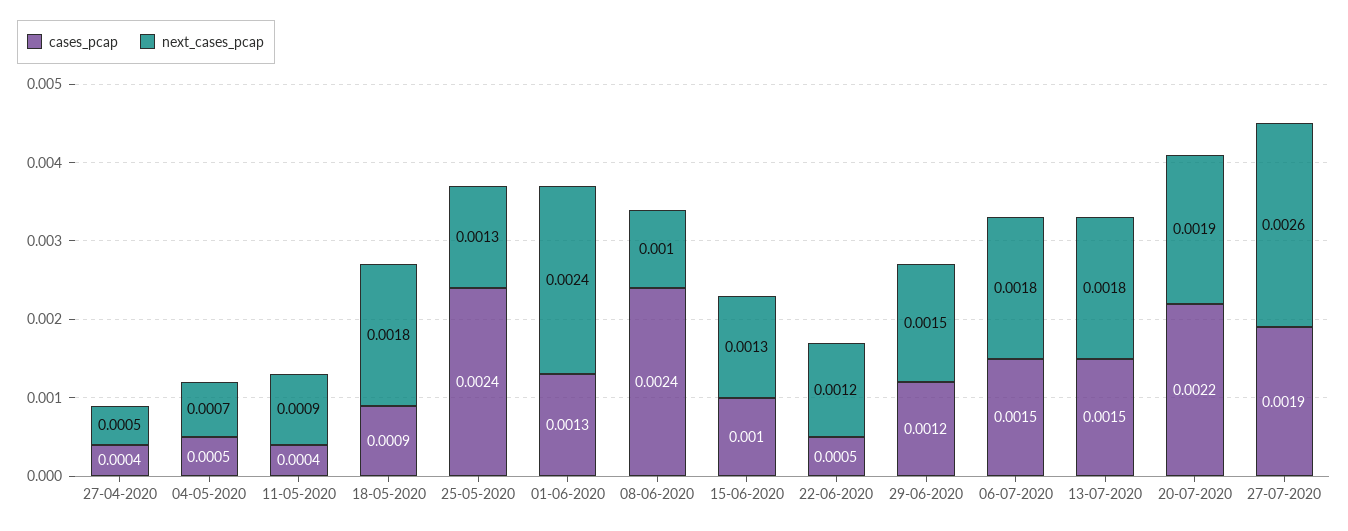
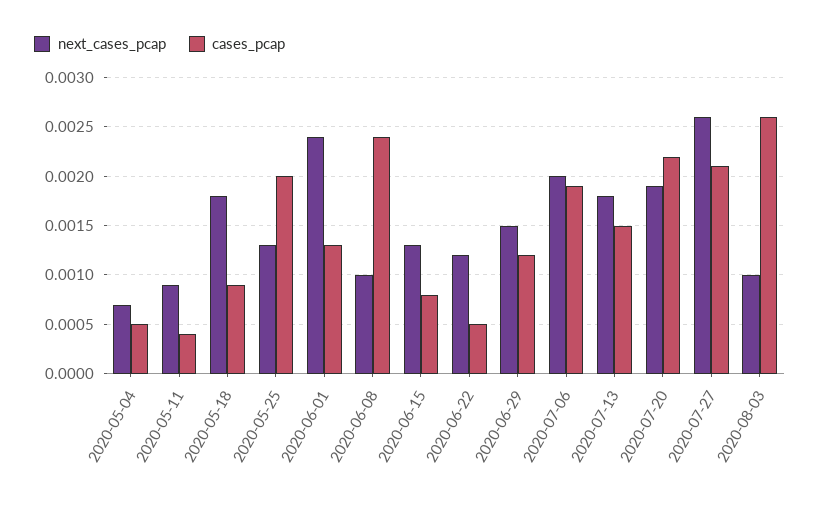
cases_pcap, 27-04-2020: 0.0004 -> none
next_cases_pcap, 27-04-2020: 0.0005 -> none
cases_pcap, 25-05-2020: 0.0024 -> 0.002
cases_pcap, 15-06-2020: 0.001 -> 0.0008
cases_pcap, 06-07-2020: 0.0015 -> 0.0019
next_cases_pcap, 06-07-2020: 0.0018 -> 0.002
cases_pcap, 27-07-2020: 0.0019 -> 0.0021
next_cases_pcap, 2020-08-03: none -> 0.001
cases_pcap, 2020-08-03: none -> 0.0026

